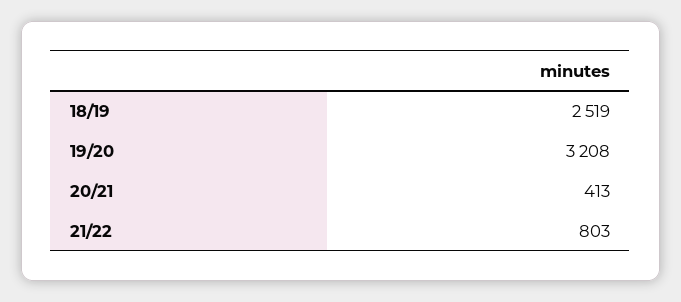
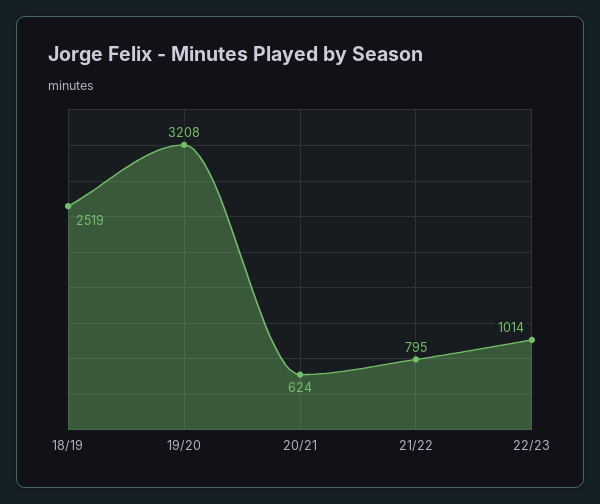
20/21: 413 -> 624
21/22: 803 -> 795
22/23: none -> 1014

